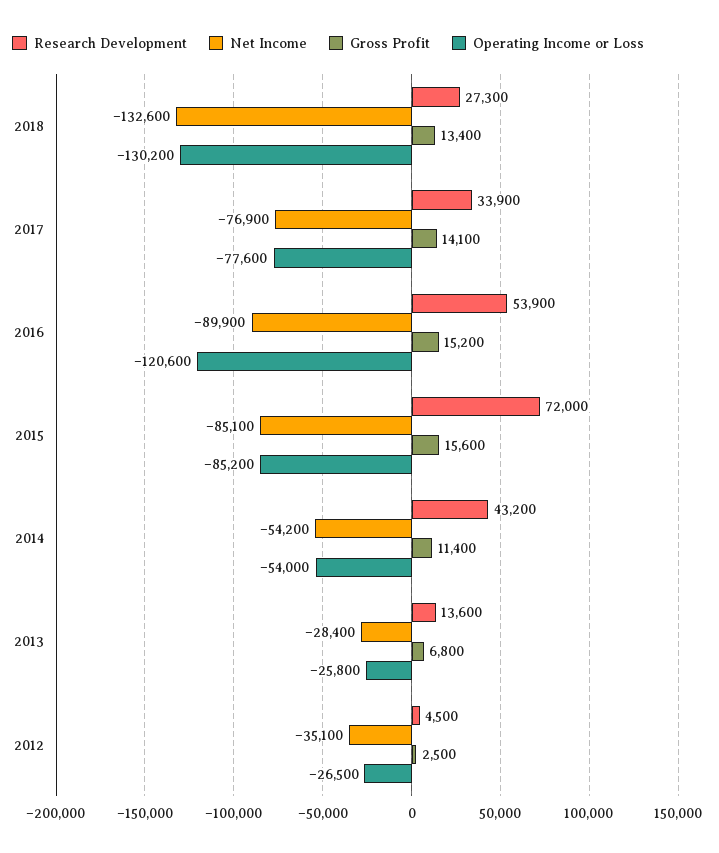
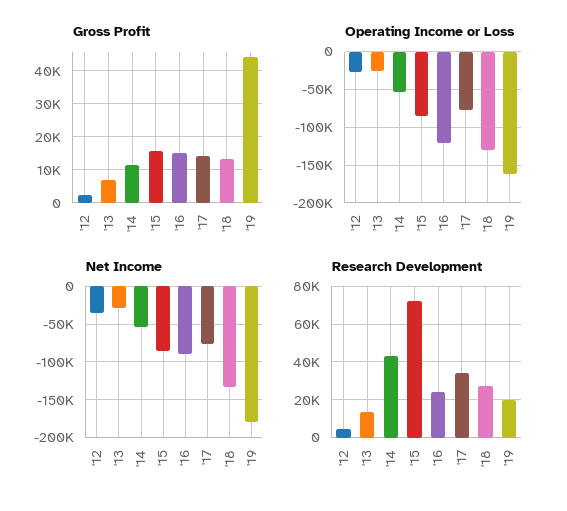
Research Development, 2016: 53900 -> 25000
Gross Profit, '19: none -> 44000
Operating Income or Loss, '19: none -> -160000
Net Income, '19: none -> -180000
Research Development, '19: none -> 20000

